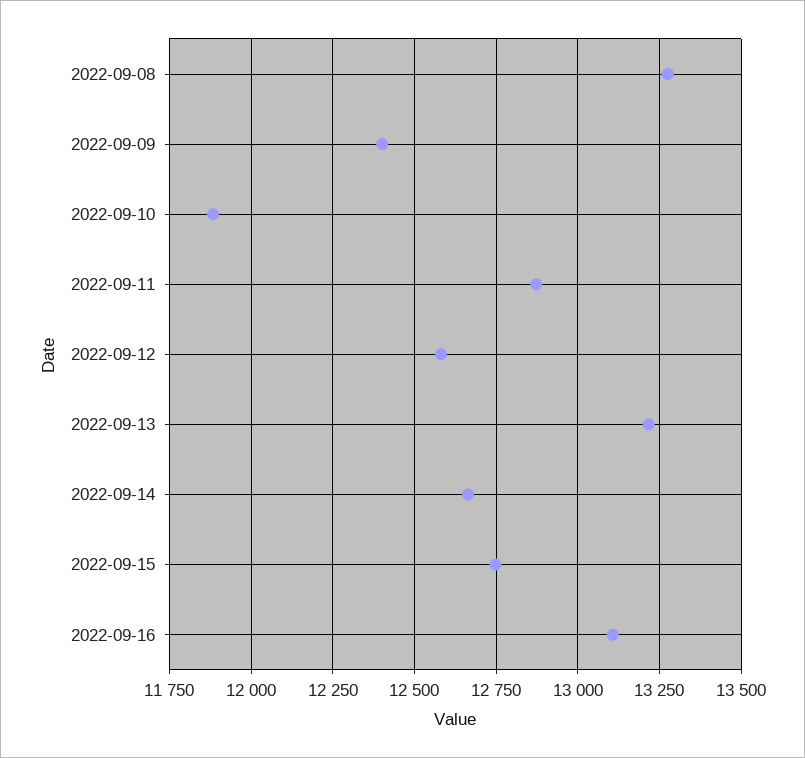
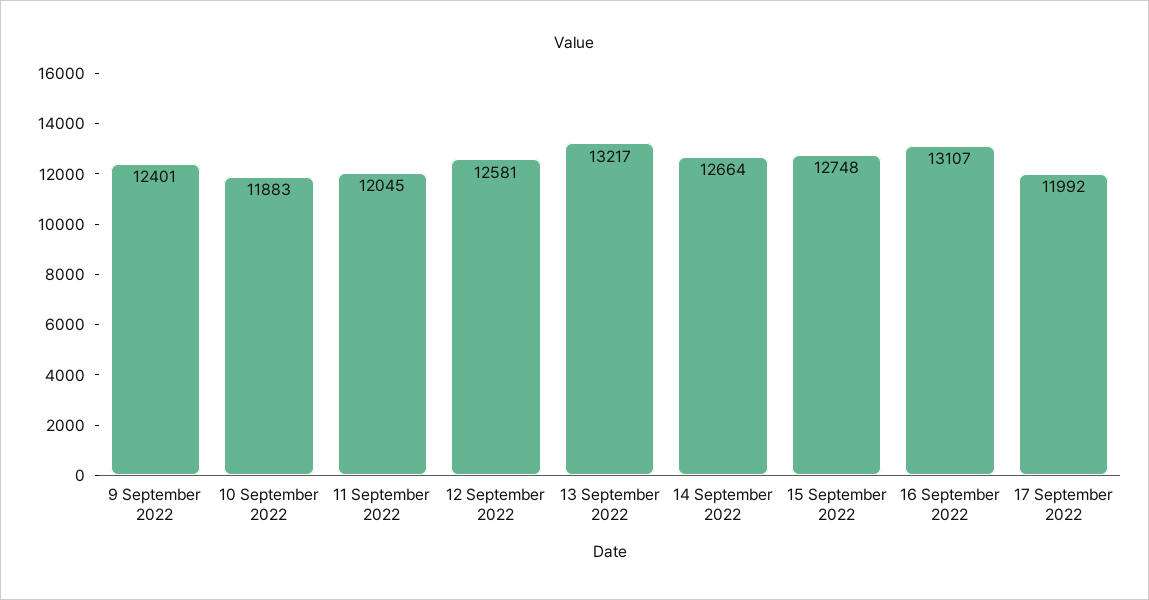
2022-09-08: 13275 -> none
2022-09-11: 12875 -> 12045
17 September 2022: none -> 11992

